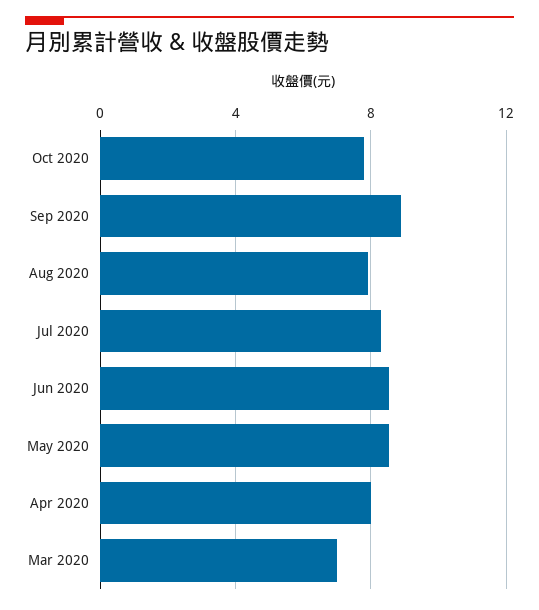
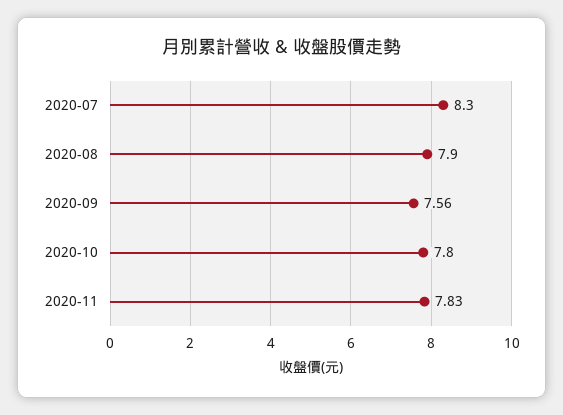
Sep 2020: 9 -> 7.56
Jun 2020: 8.5 -> none
May 2020: 8.5 -> none
Apr 2020: 8 -> none
Mar 2020: 7 -> none
2020-11: none -> 7.83

